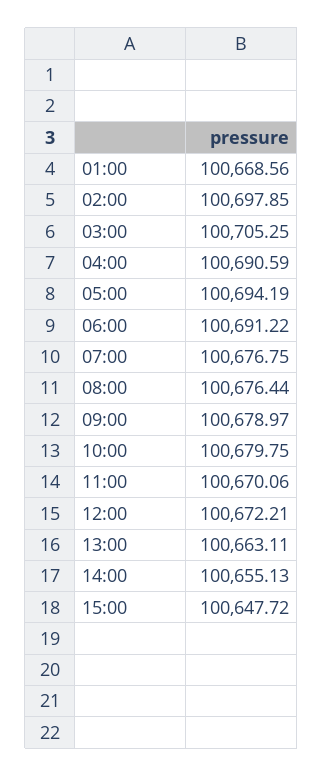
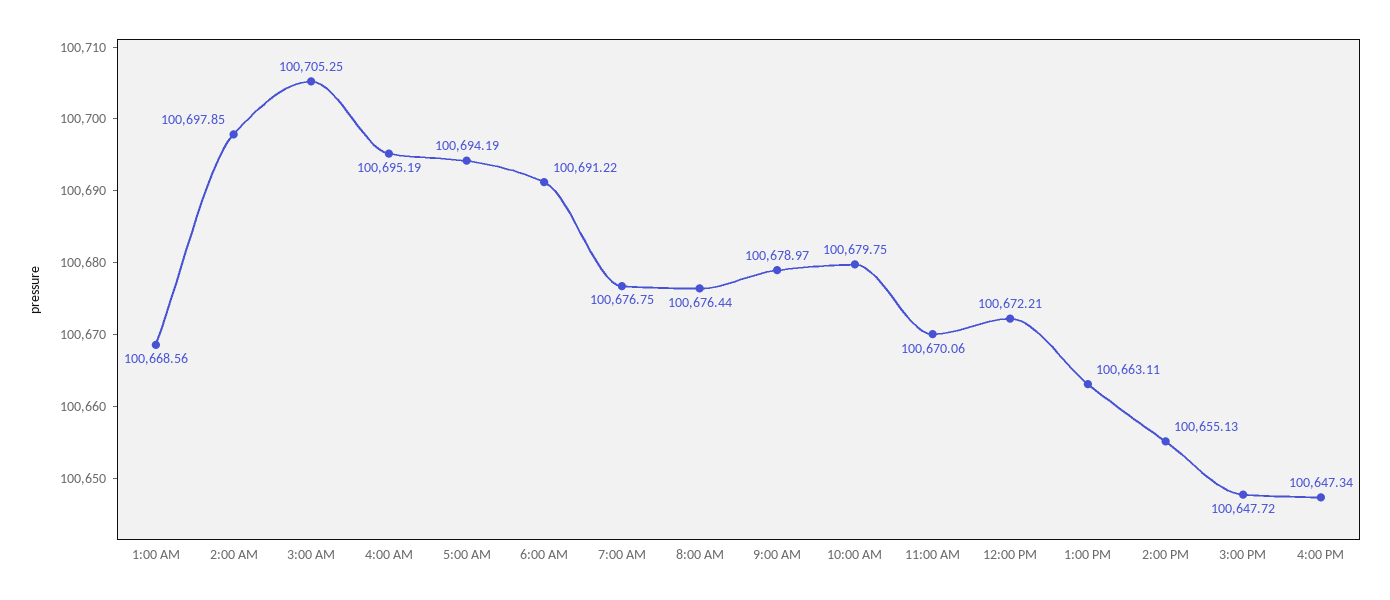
04:00: 100690.59 -> 100695.19
4:00 PM: none -> 100647.34

